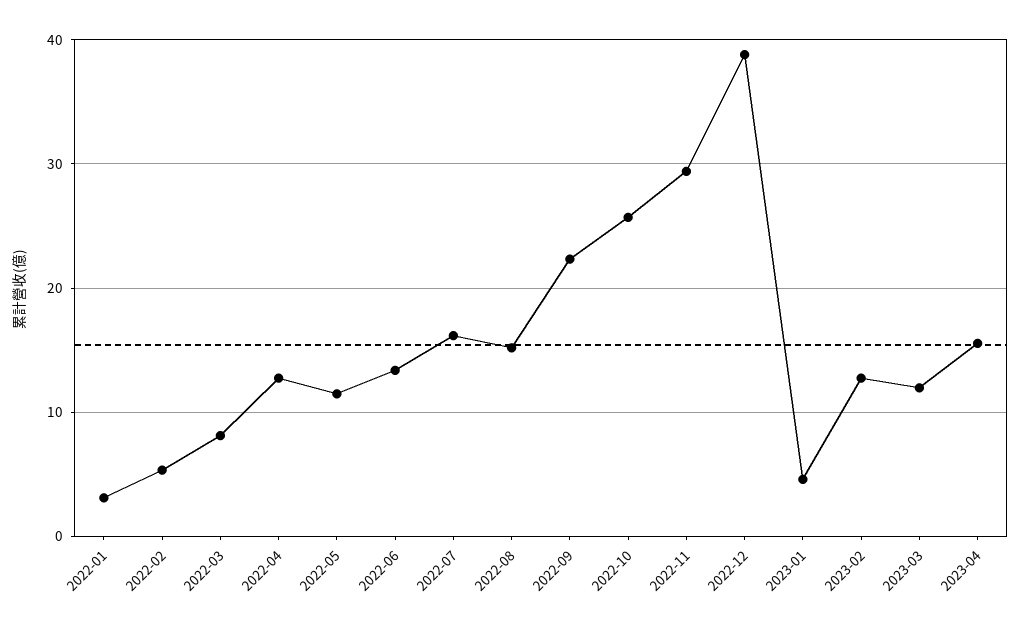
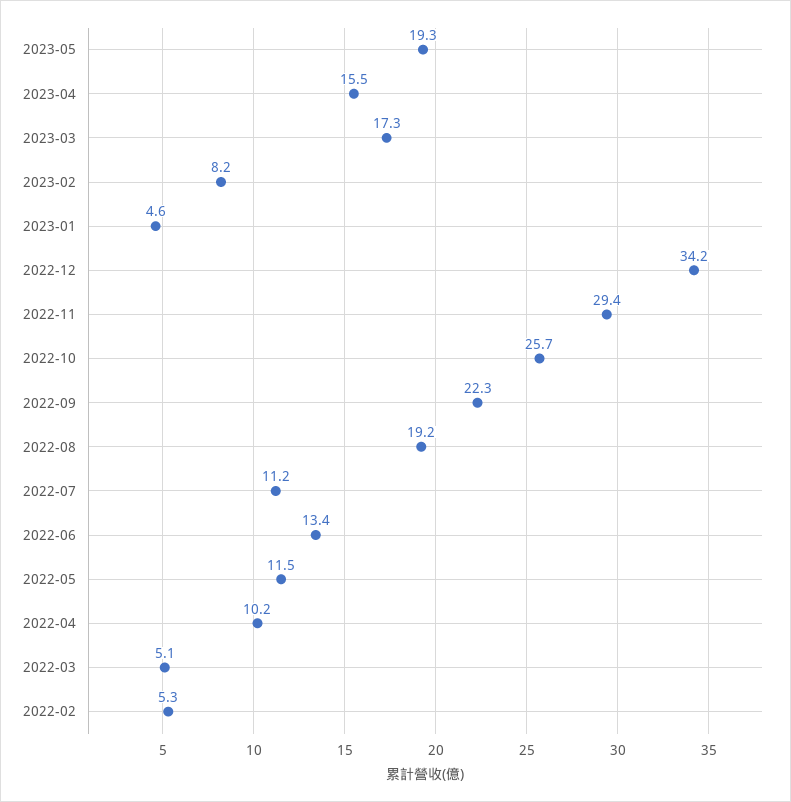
2022-01: 3 -> none
2022-03: 8 -> 5.1
2022-04: 13 -> 10.2
2022-07: 16 -> 11.2
2022-08: 15 -> 19.2
2022-12: 39 -> 34.2
2023-02: 13 -> 8.2
2023-03: 12 -> 17.3
2023-05: none -> 19.3

